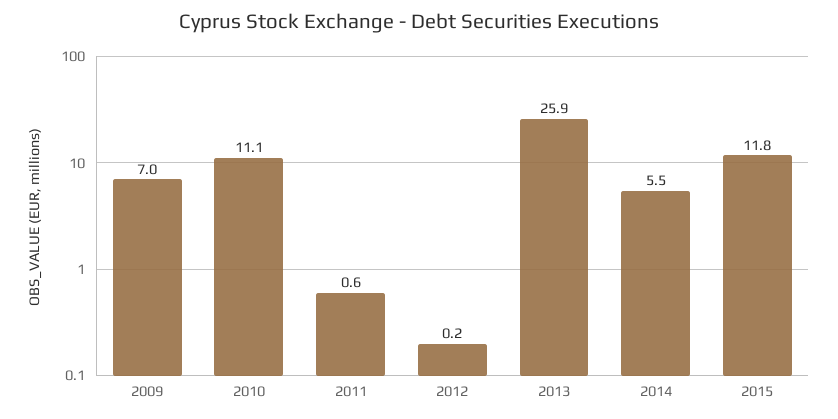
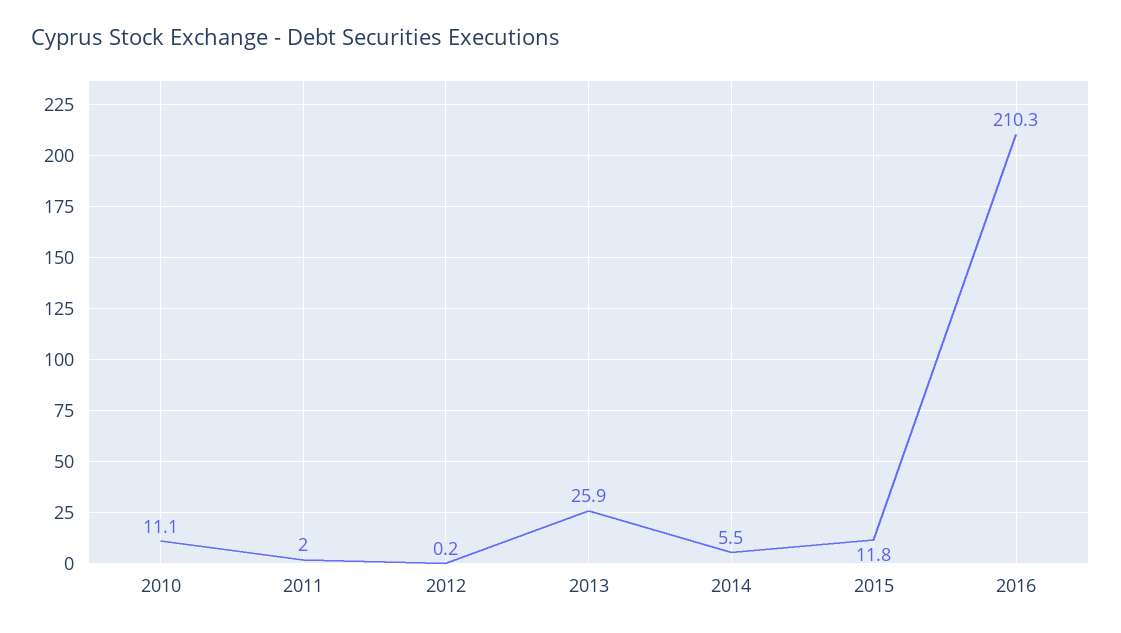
2009: 7 -> none
2011: 0.6 -> 2
2016: none -> 210.3

